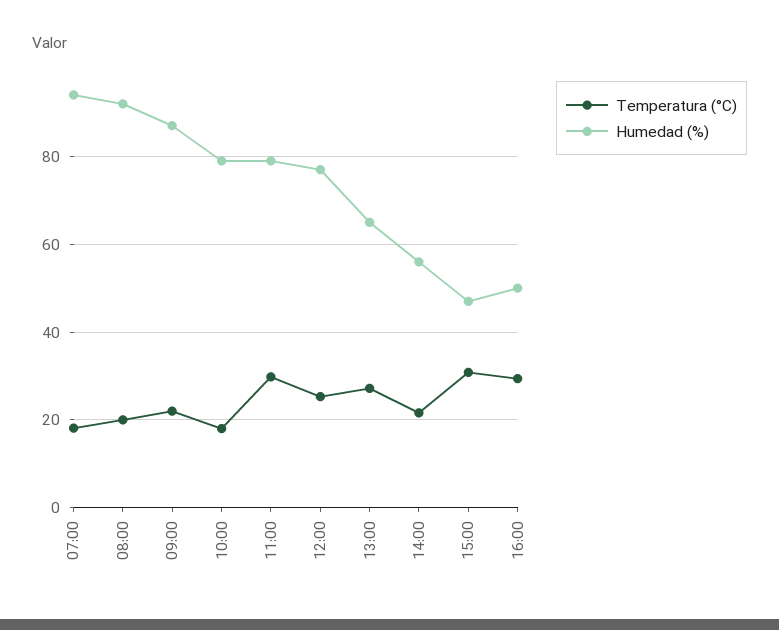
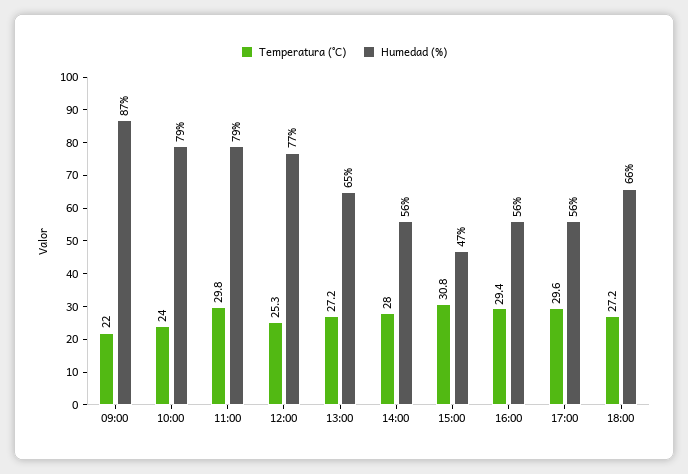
Temperatura (°C), 07:00: 18 -> none
Humedad (%), 07:00: 94 -> none
Temperatura (°C), 08:00: 20 -> none
Humedad (%), 08:00: 92 -> none
Temperatura (°C), 10:00: 18 -> 24
Temperatura (°C), 14:00: 22 -> 28
Humedad (%), 16:00: 50 -> 56
Temperatura (°C), 17:00: none -> 29.6
Humedad (%), 17:00: none -> 56
Temperatura (°C), 18:00: none -> 27.2
Humedad (%), 18:00: none -> 66

